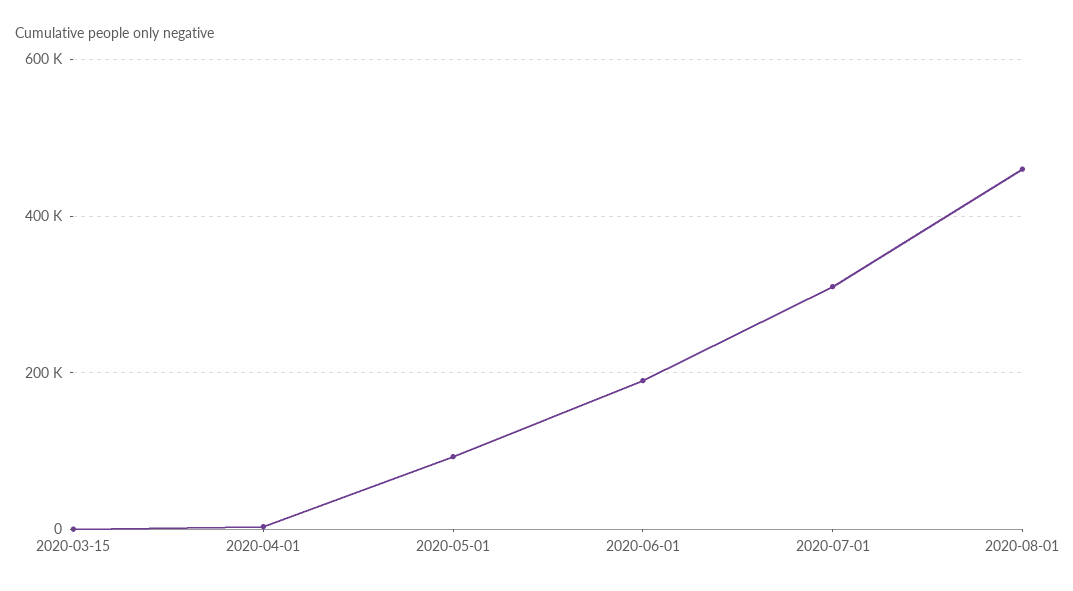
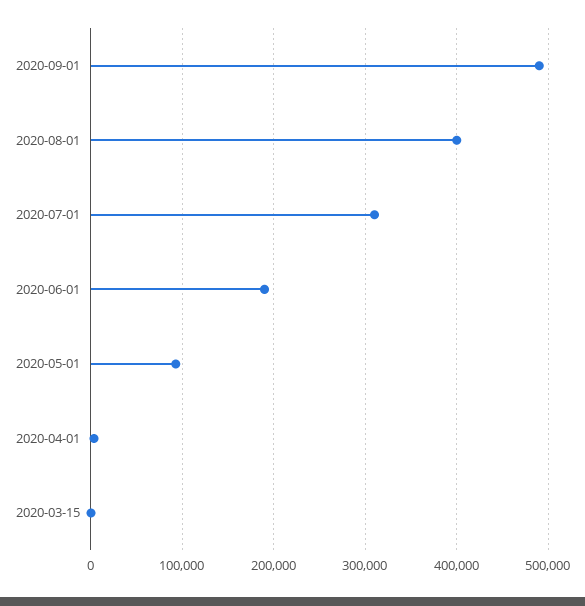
2020-08-01: 460000 -> 400000
2020-09-01: none -> 490000

